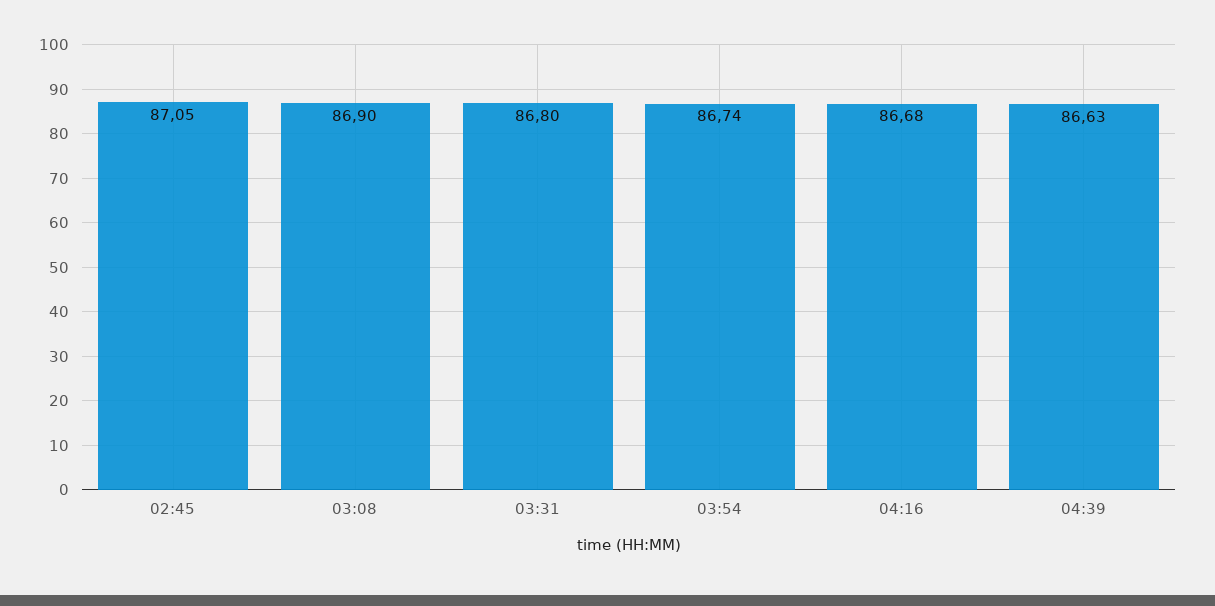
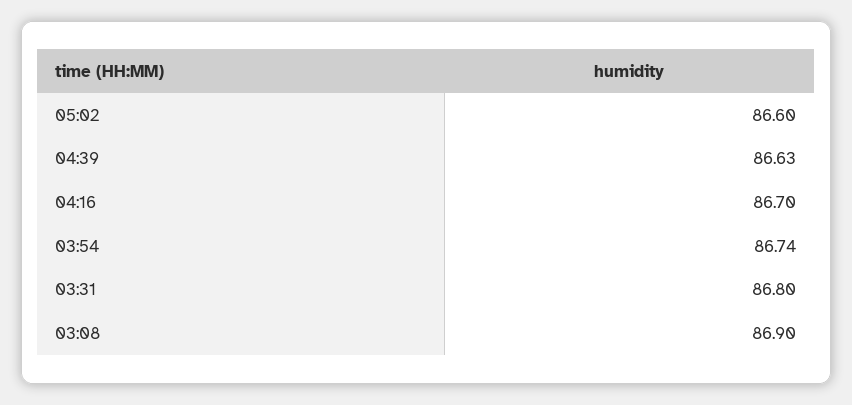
02:45: 87.05 -> none
04:16: 86.68 -> 86.7
05:02: none -> 86.6

